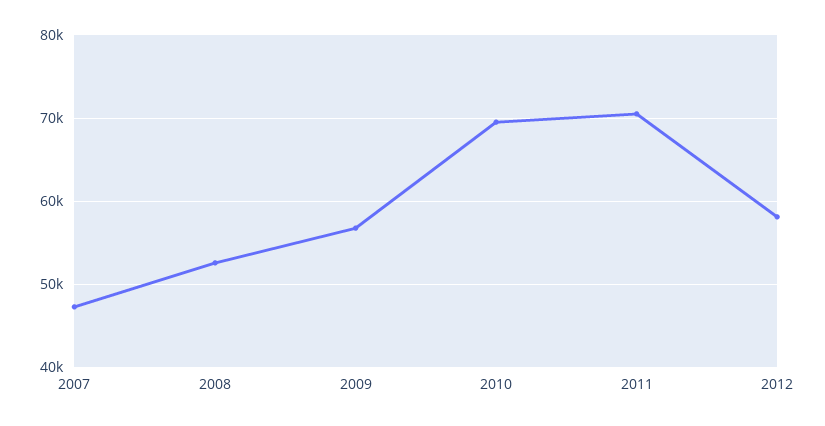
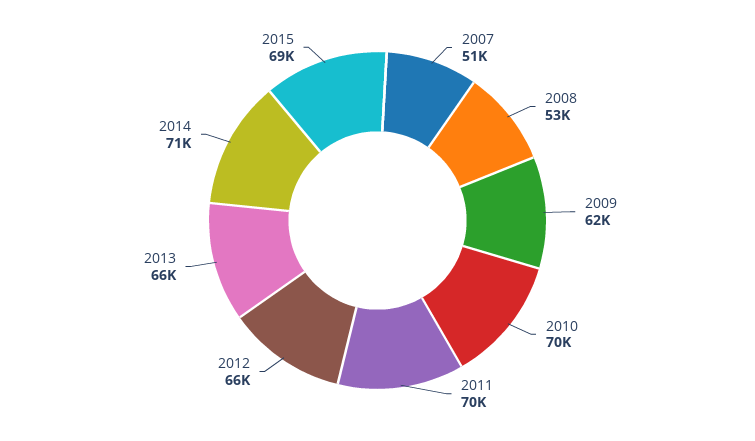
2007: 47000 -> 51000
2009: 57000 -> 62000
2012: 58000 -> 66000
2013: none -> 66000
2014: none -> 71000
2015: none -> 69000

